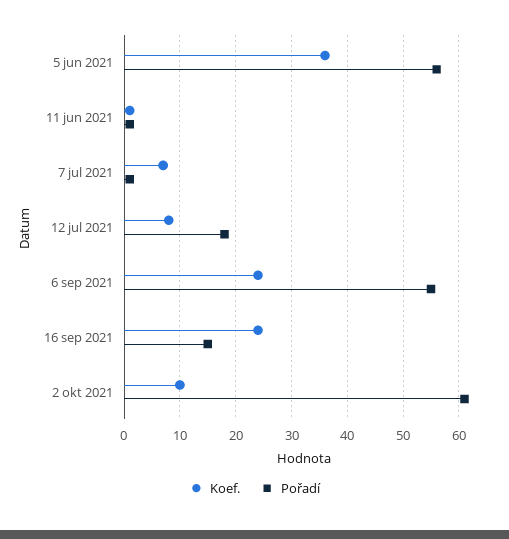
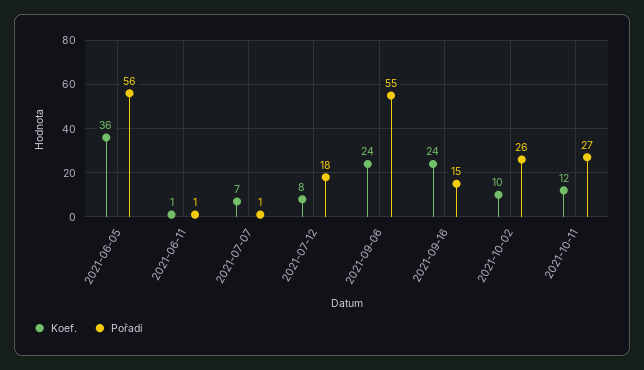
Pořadí, 2 okt 2021: 60 -> 26
Koef., 2021-10-11: none -> 12
Pořadí, 2021-10-11: none -> 27

